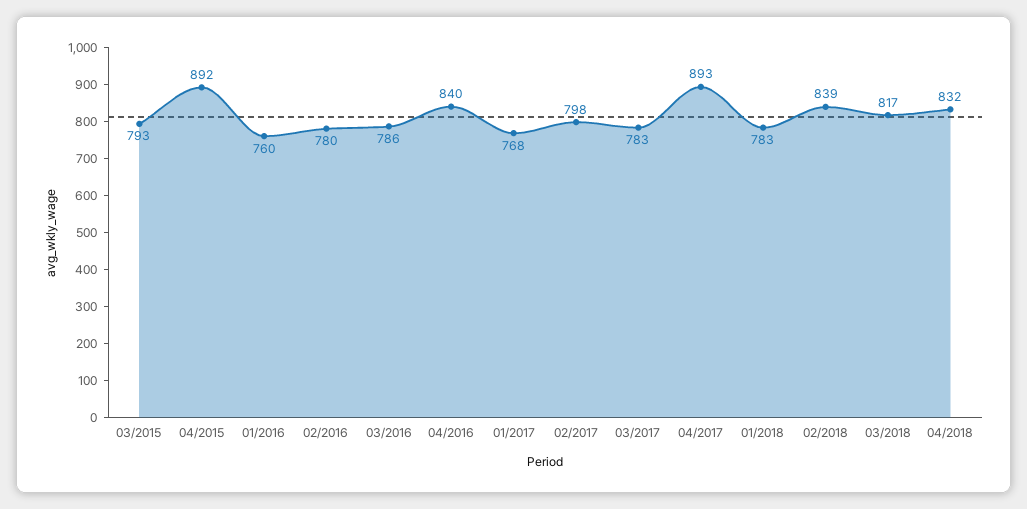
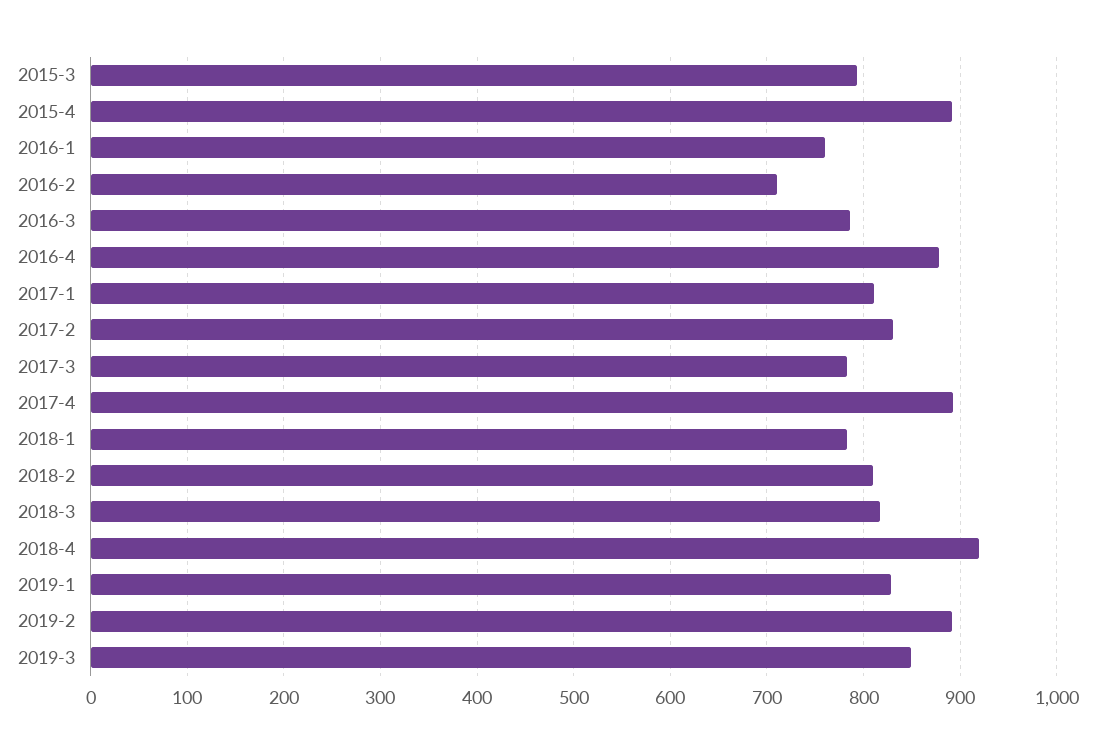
02/2016: 780 -> 710
04/2016: 840 -> 880
01/2017: 768 -> 810
02/2017: 798 -> 830
02/2018: 839 -> 810
04/2018: 832 -> 920
2019-1: none -> 830
2019-2: none -> 890
2019-3: none -> 850

